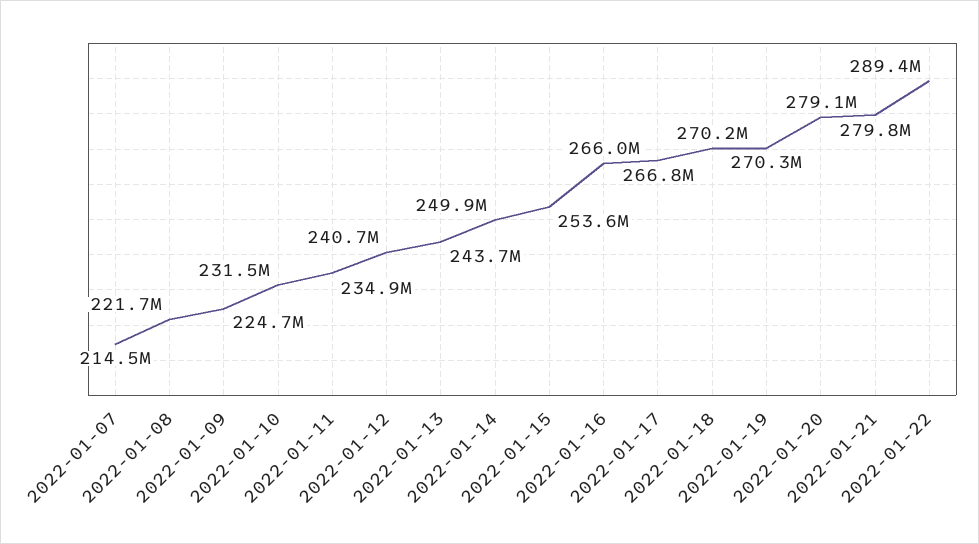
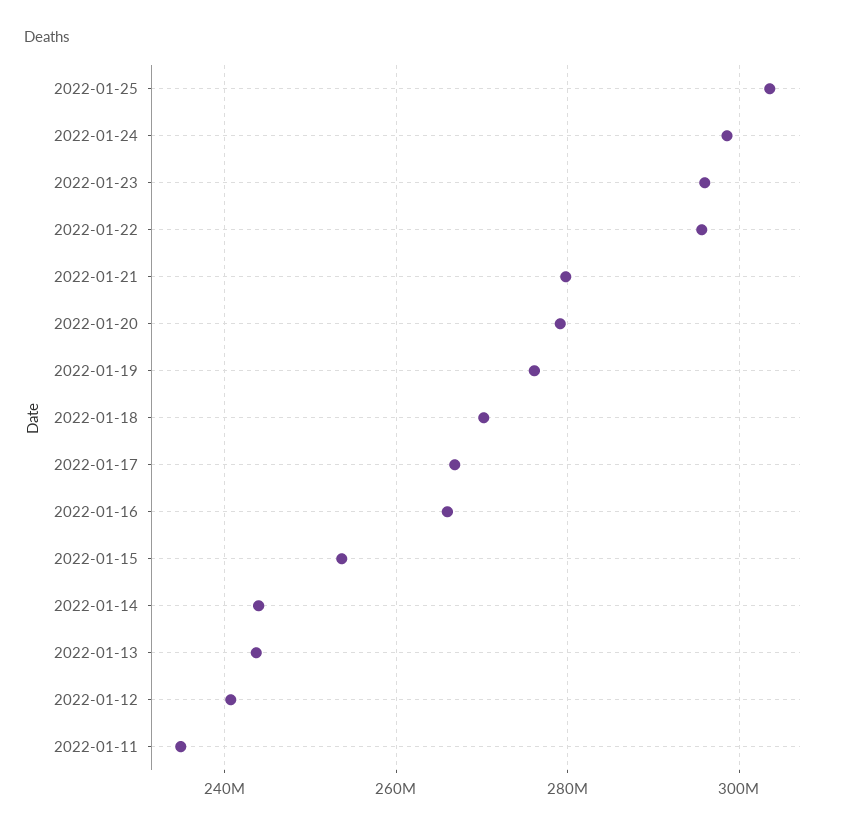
2022-01-07: 214500000 -> none
2022-01-08: 221700000 -> none
2022-01-09: 224700000 -> none
2022-01-10: 231500000 -> none
2022-01-14: 249900000 -> 244000000
2022-01-19: 270300000 -> 276000000
2022-01-22: 289400000 -> 296000000
2022-01-25: none -> 304000000
2022-01-24: none -> 298000000
2022-01-23: none -> 296000000

